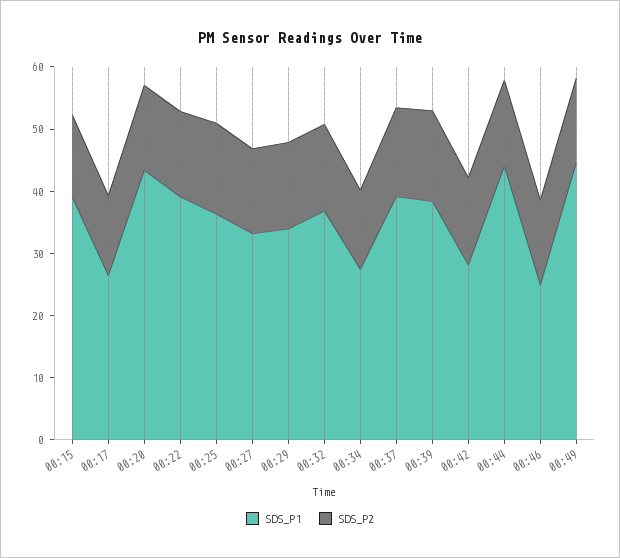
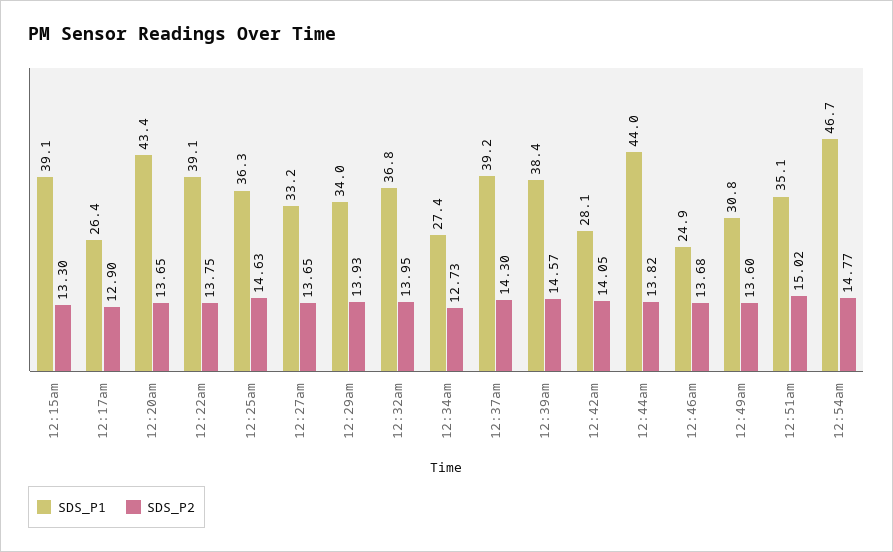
SDS_P1, 00:49: 44 -> 30.8
SDS_P1, 12:51am: none -> 35.1
SDS_P2, 12:51am: none -> 15.02
SDS_P1, 12:54am: none -> 46.7
SDS_P2, 12:54am: none -> 14.77

